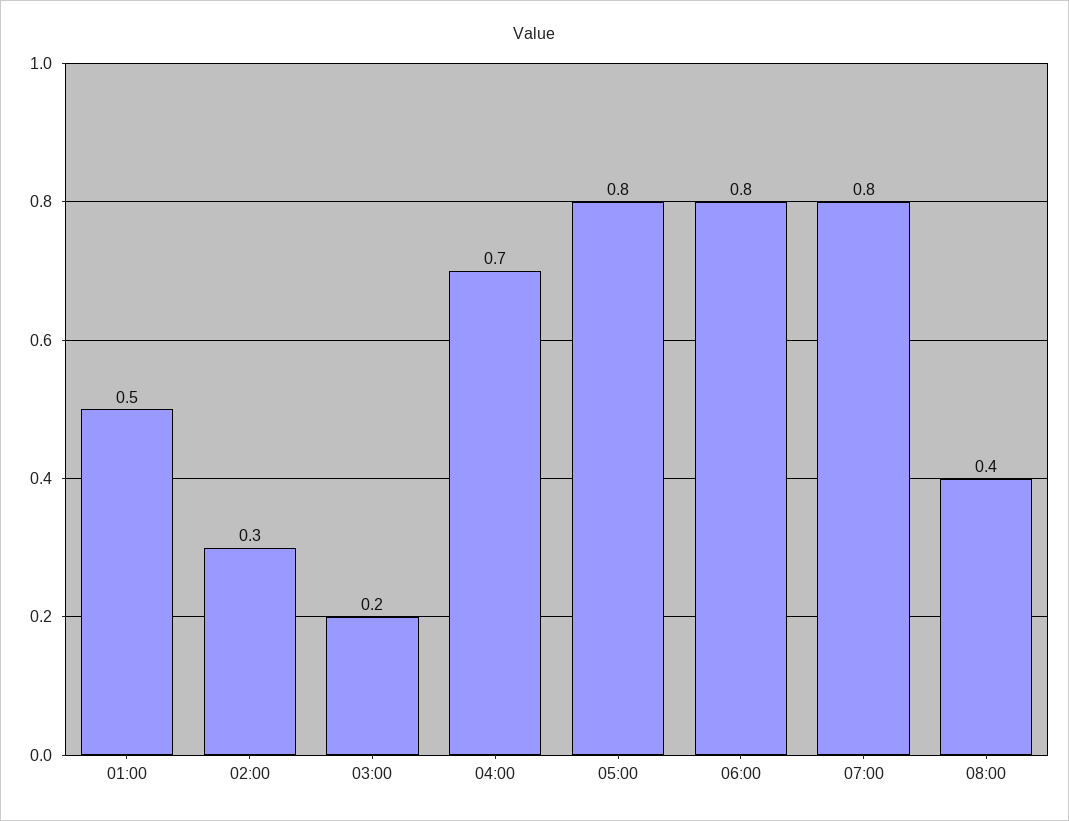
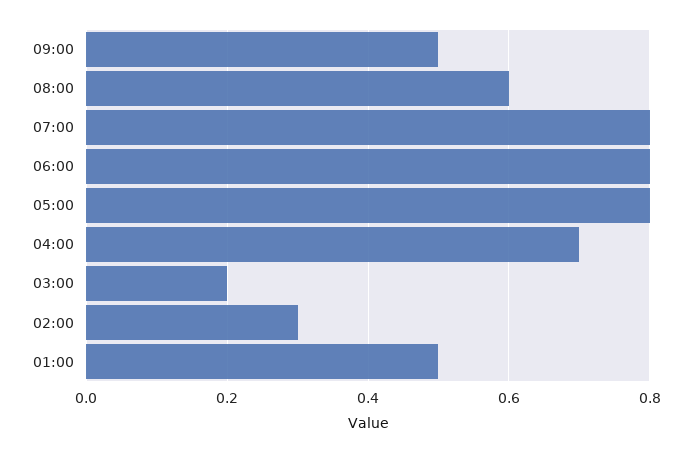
08:00: 0.4 -> 0.6
09:00: none -> 0.5

